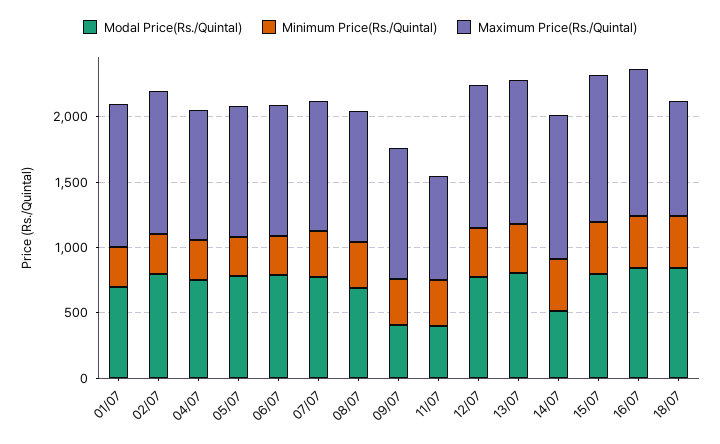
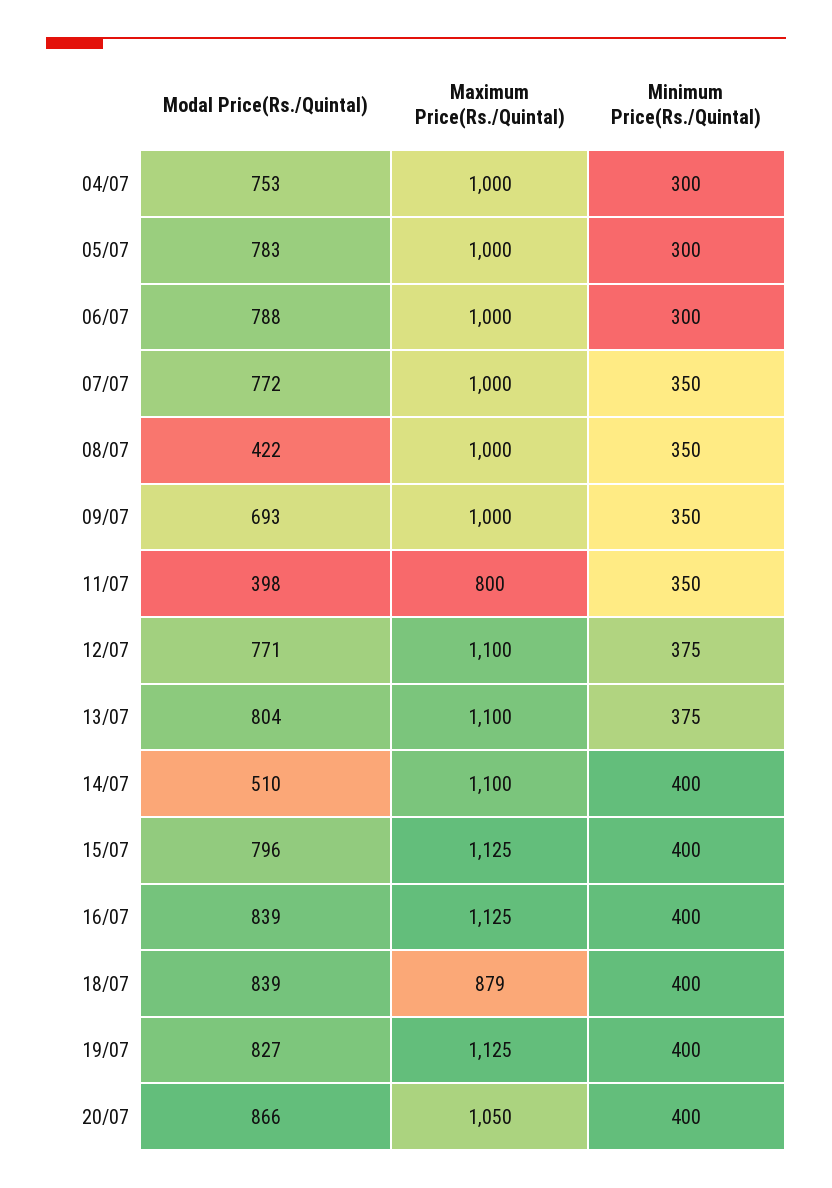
Modal Price(Rs./Quintal), 01/07: 700 -> none
Minimum Price(Rs./Quintal), 01/07: 300 -> none
Maximum Price(Rs./Quintal), 01/07: 1100 -> none
Modal Price(Rs./Quintal), 02/07: 800 -> none
Minimum Price(Rs./Quintal), 02/07: 300 -> none
Maximum Price(Rs./Quintal), 02/07: 1100 -> none
Modal Price(Rs./Quintal), 08/07: 700 -> 422
Modal Price(Rs./Quintal), 09/07: 400 -> 693
Modal Price(Rs./Quintal), 19/07: none -> 827
Maximum Price(Rs./Quintal), 19/07: none -> 1125
Minimum Price(Rs./Quintal), 19/07: none -> 400
Modal Price(Rs./Quintal), 20/07: none -> 866
Maximum Price(Rs./Quintal), 20/07: none -> 1050
Minimum Price(Rs./Quintal), 20/07: none -> 400

